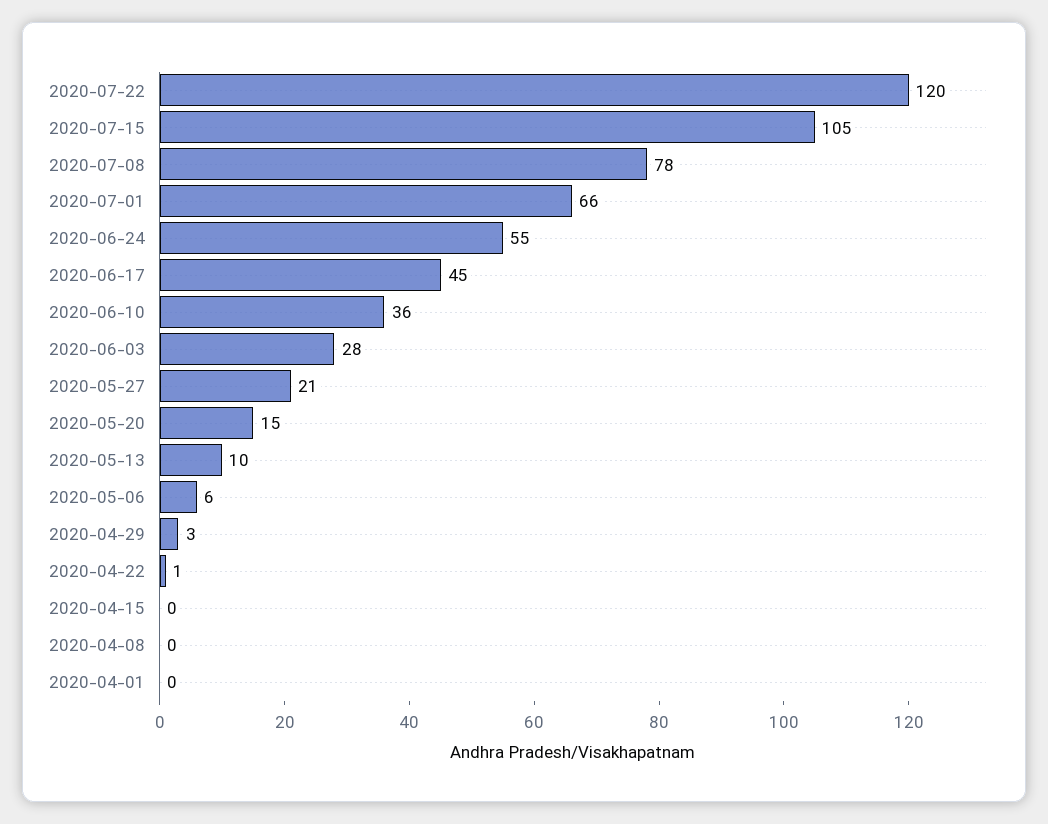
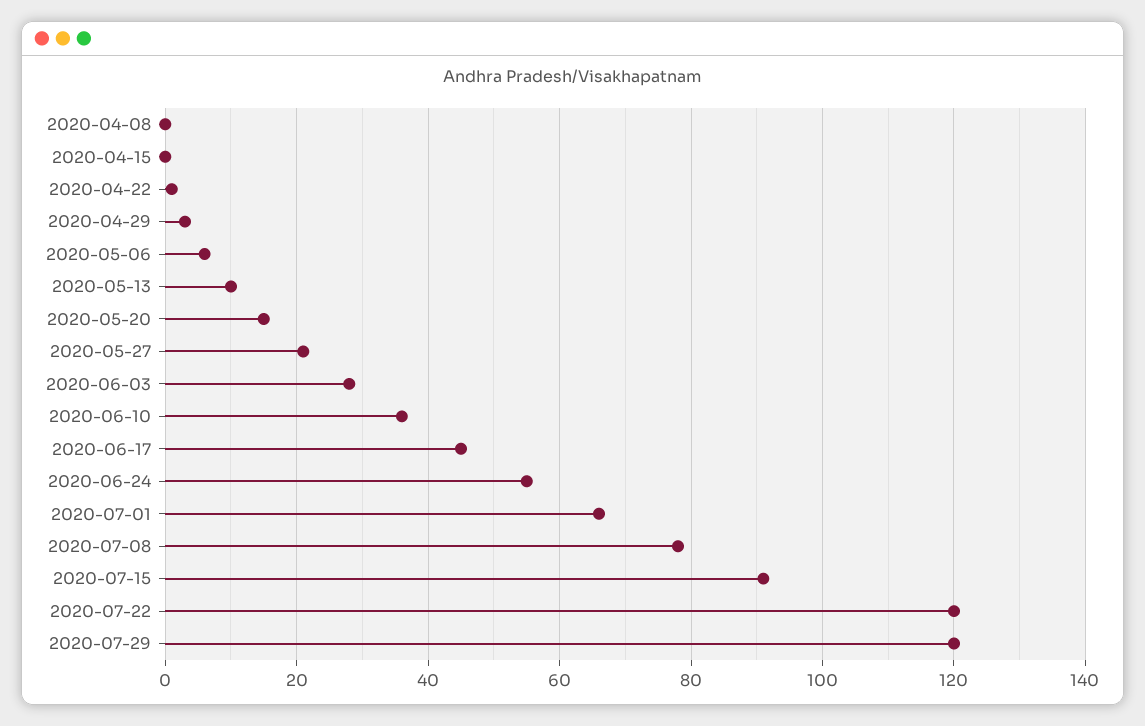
2020-07-15: 105 -> 90
2020-04-01: 0 -> none
2020-07-29: none -> 120

